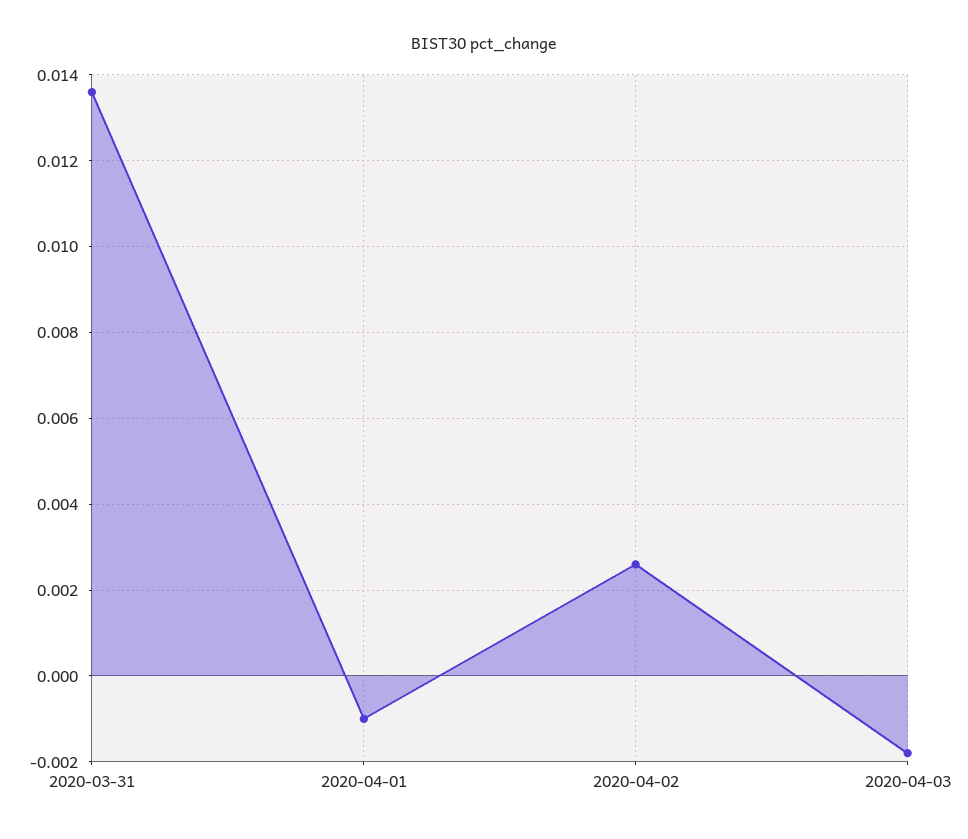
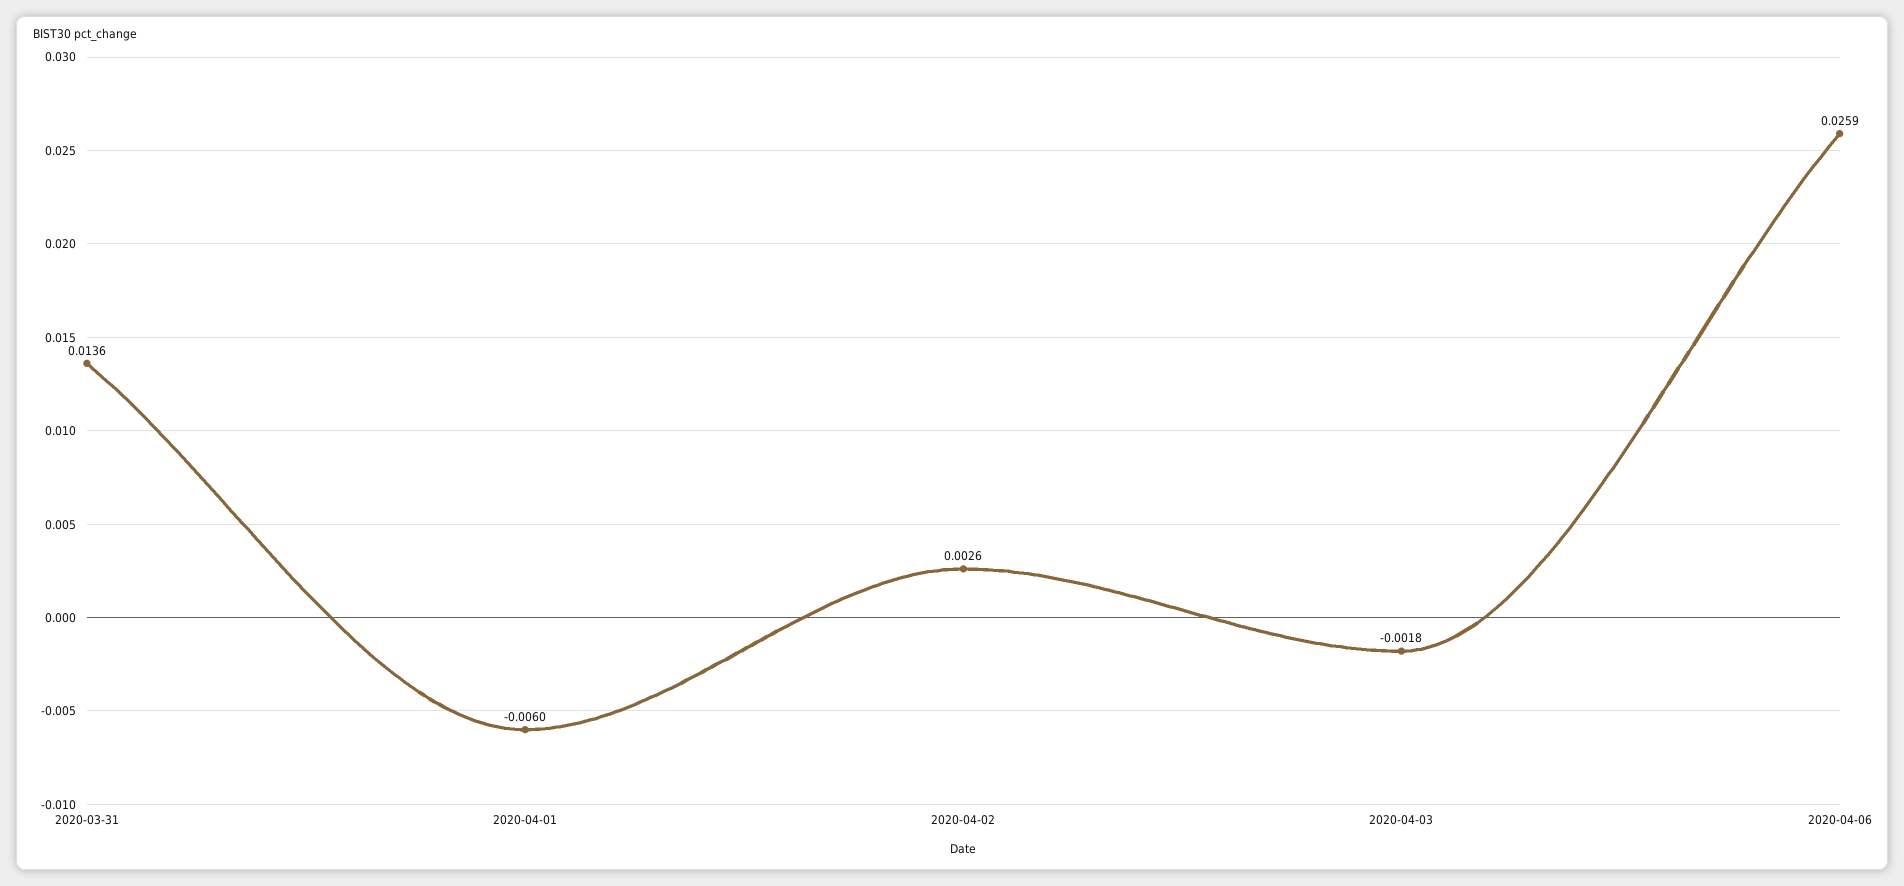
2020-04-01: -0.001 -> -0.006
2020-04-06: none -> 0.0259

